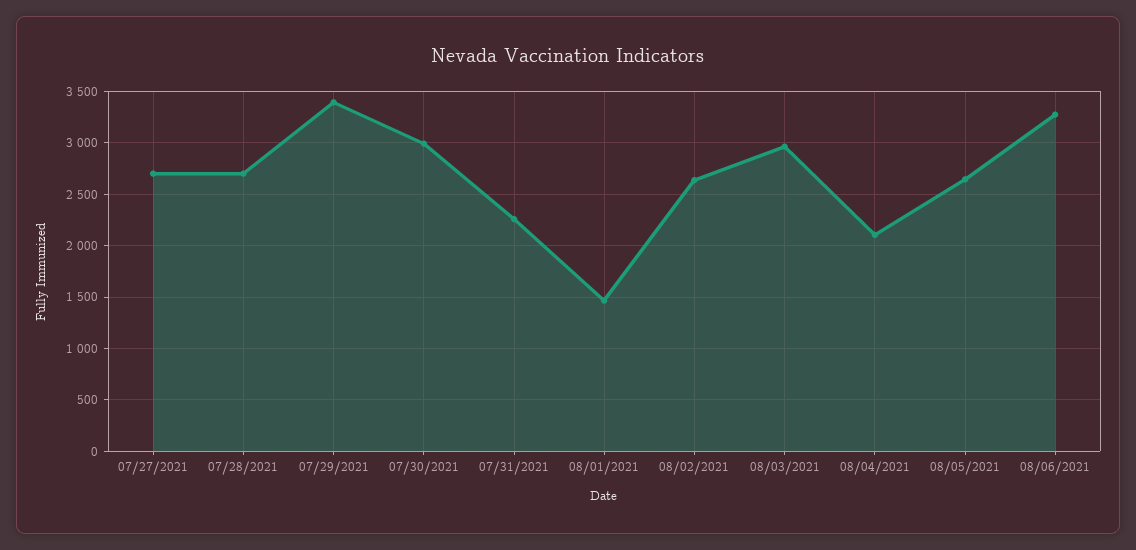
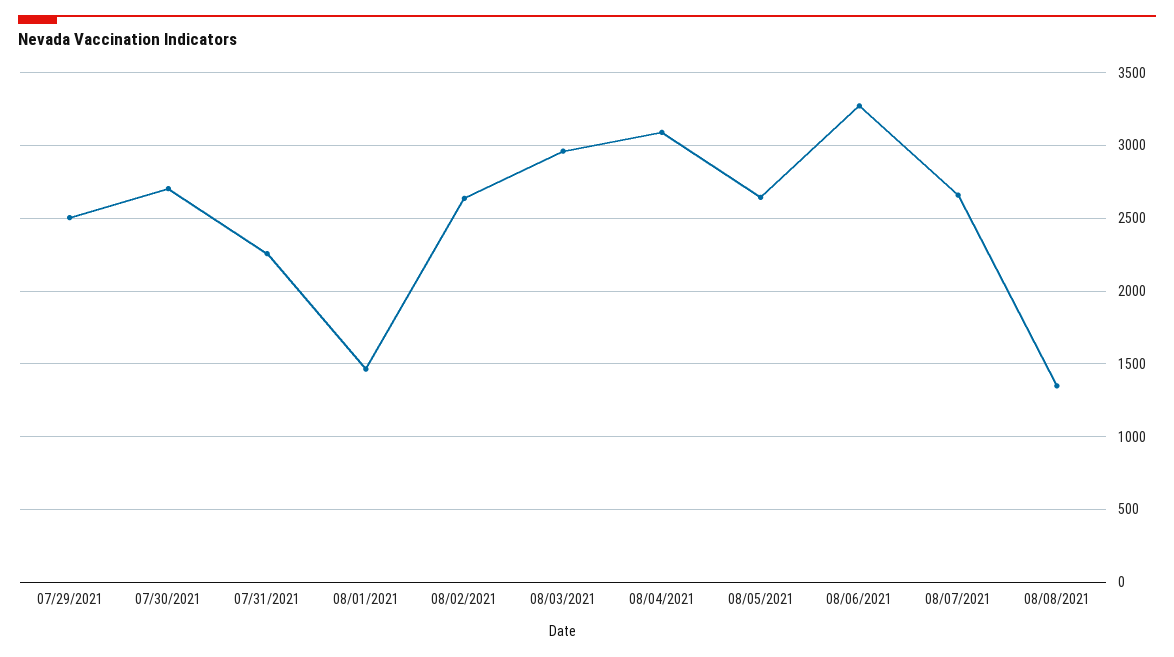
07/27/2021: 2700 -> none
07/28/2021: 2700 -> none
07/29/2021: 3400 -> 2500
07/30/2021: 3000 -> 2700
08/04/2021: 2100 -> 3100
08/07/2021: none -> 2650
08/08/2021: none -> 1350

